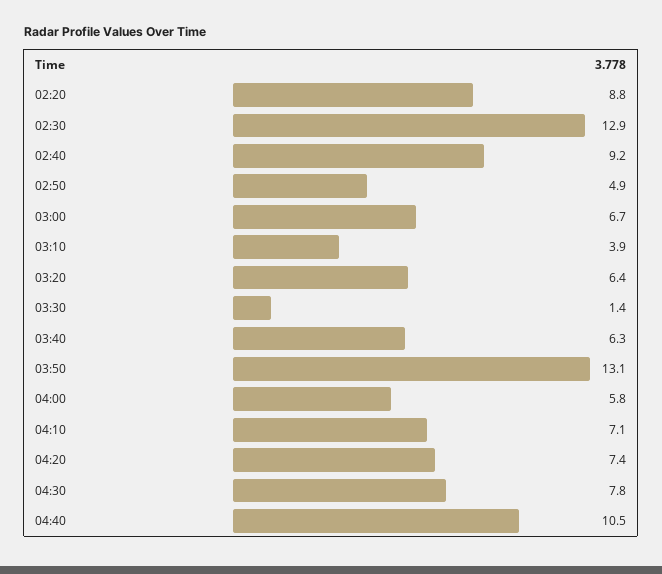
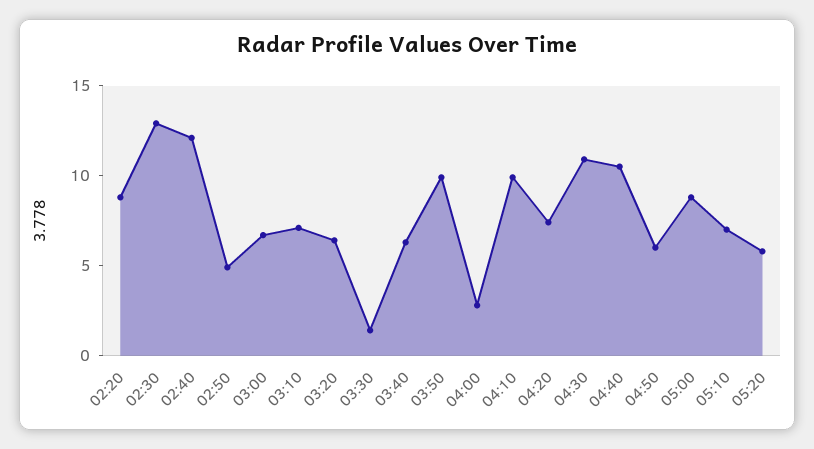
02:40: 9.2 -> 12
03:10: 3.9 -> 7
03:50: 13.1 -> 10
04:00: 5.8 -> 3
04:10: 7.1 -> 10
04:30: 7.8 -> 11
04:50: none -> 6
05:00: none -> 9
05:10: none -> 7
05:20: none -> 6

